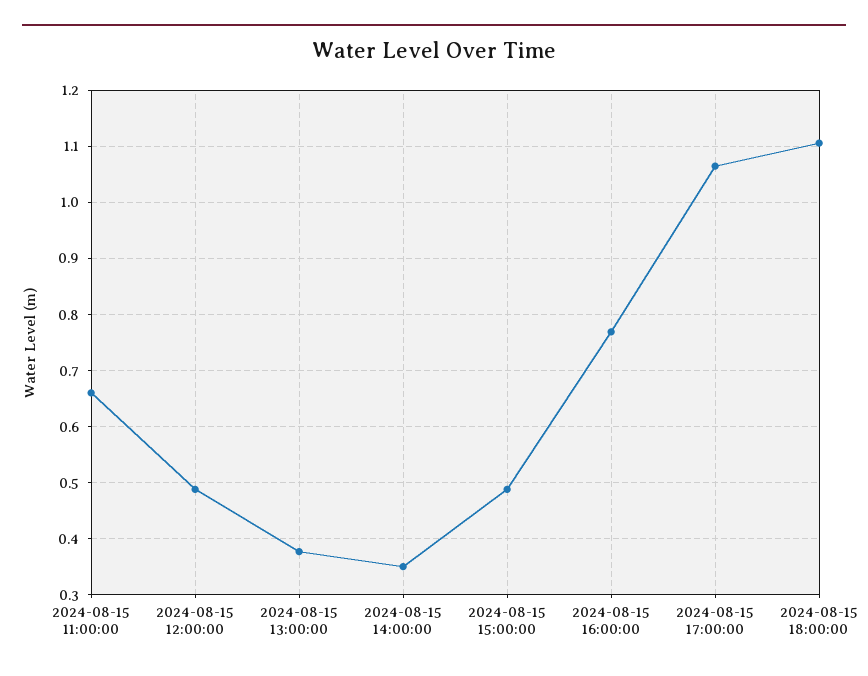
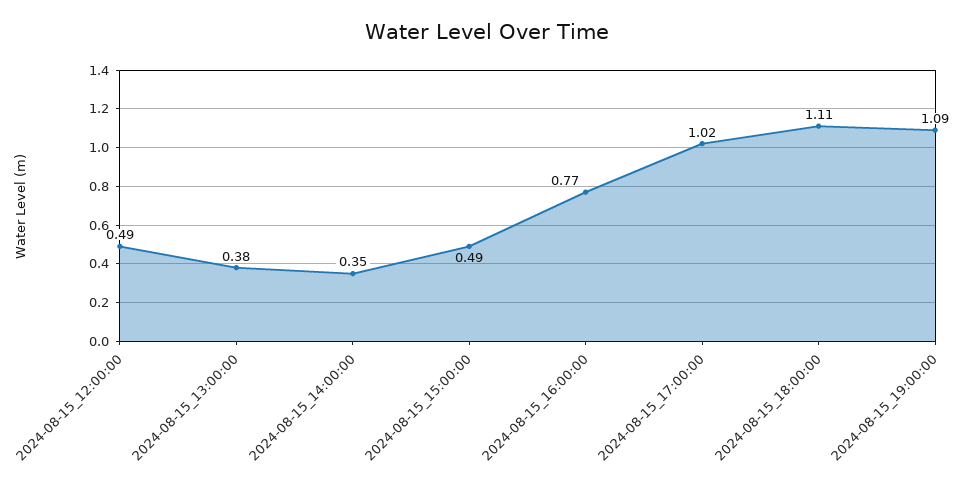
2024-08-15 11:00:00: 0.66 -> none
2024-08-15 17:00:00: 1.06 -> 1.02
2024-08-15_19:00:00: none -> 1.09

